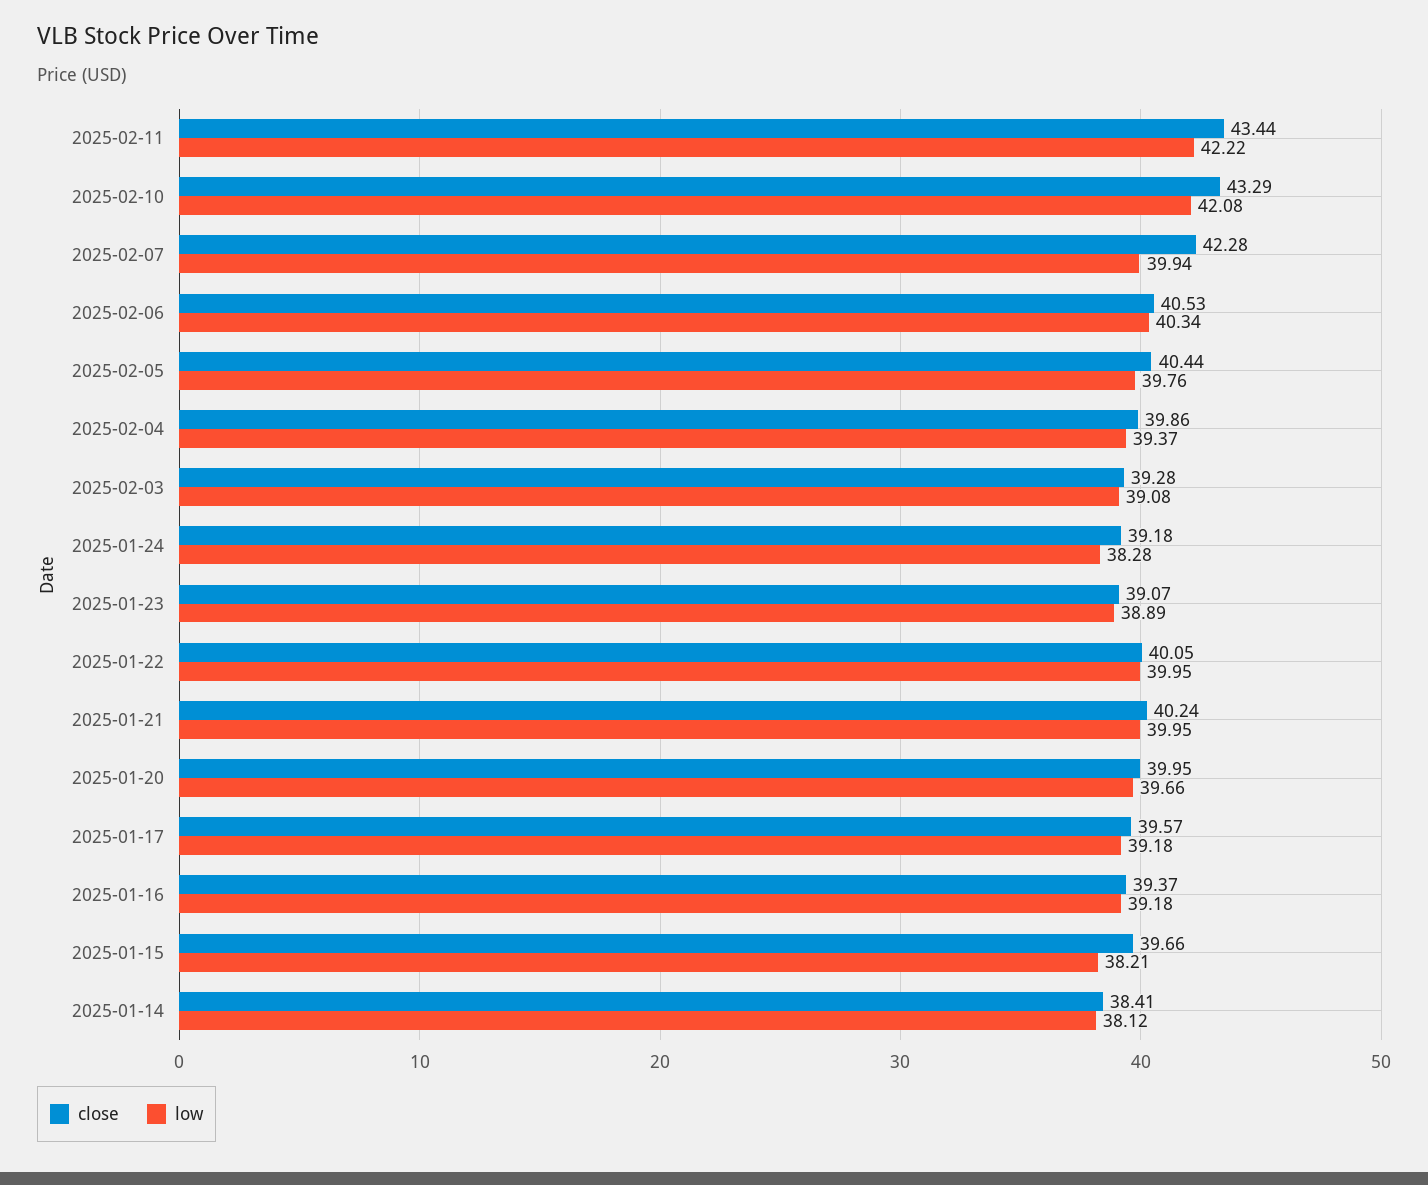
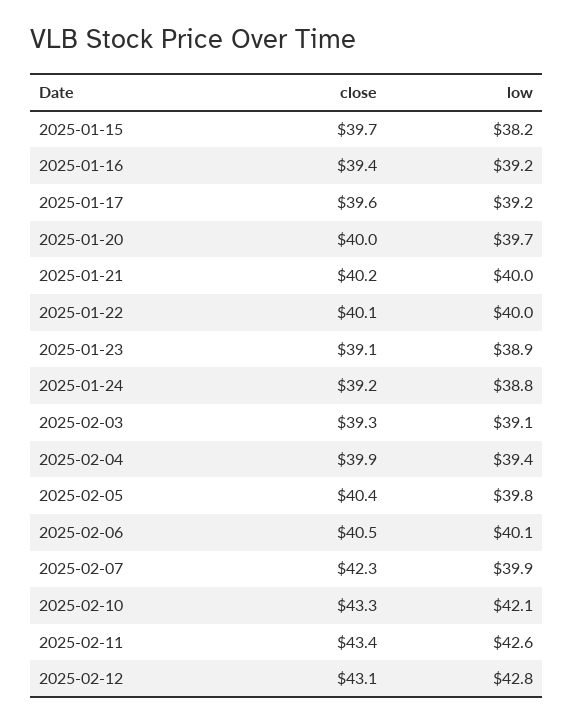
low, 2025-02-11: 42.22 -> 42.6
low, 2025-02-06: 40.34 -> 40.1
low, 2025-01-24: 38.28 -> 38.8
close, 2025-01-14: 38.41 -> none
low, 2025-01-14: 38.12 -> none
close, 2025-02-12: none -> 43.1
low, 2025-02-12: none -> 42.8

